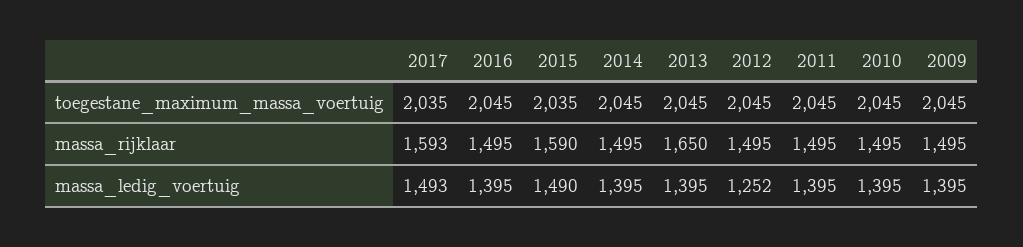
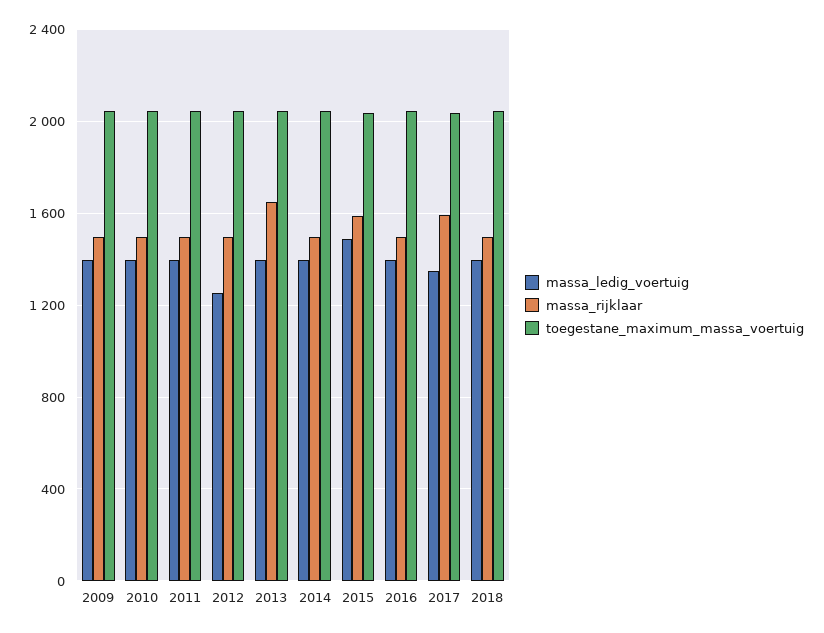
massa_ledig_voertuig, 2017: 1493 -> 1350
massa_ledig_voertuig, 2018: none -> 1400
massa_rijklaar, 2018: none -> 1500
toegestane_maximum_massa_voertuig, 2018: none -> 2050

